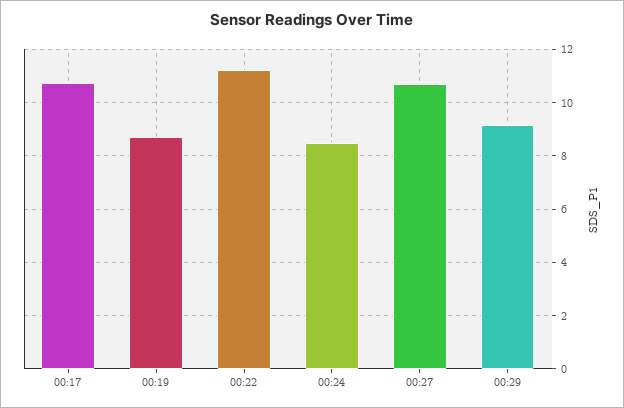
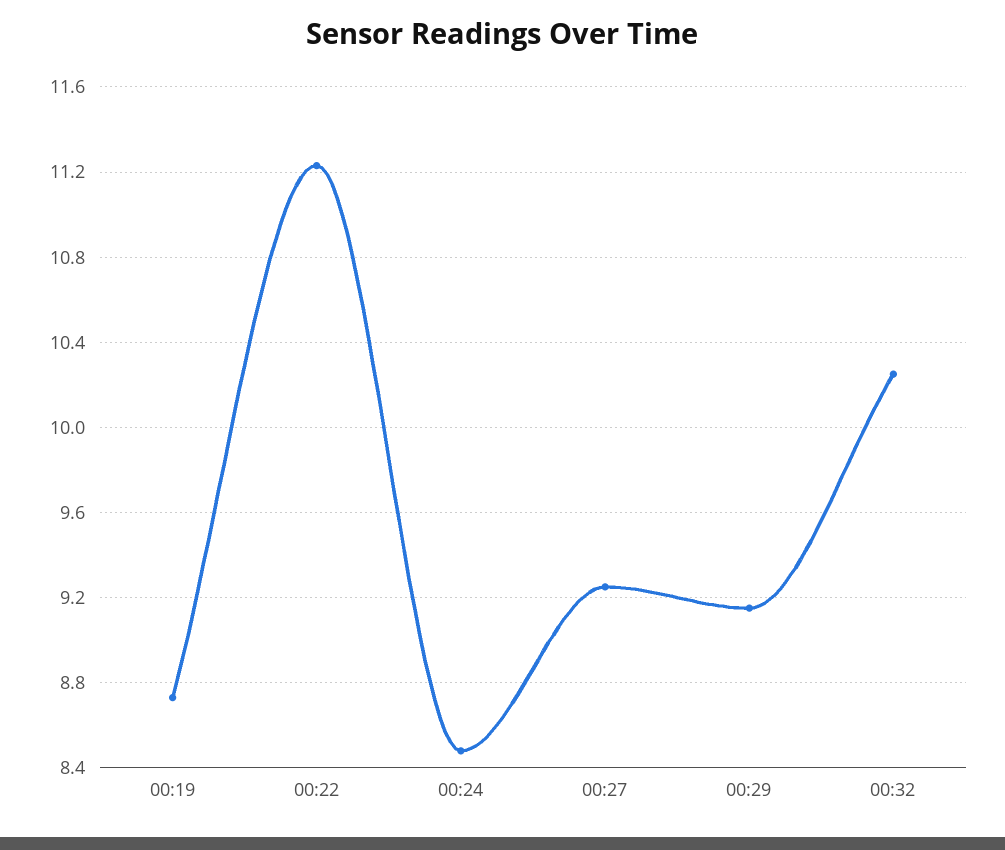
00:17: 10.75 -> none
00:27: 10.75 -> 9.25
00:32: none -> 10.25

